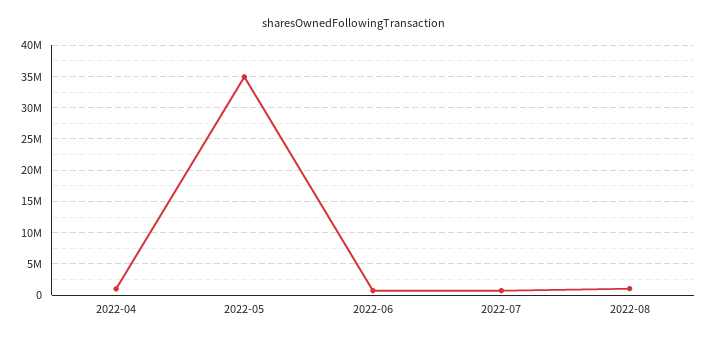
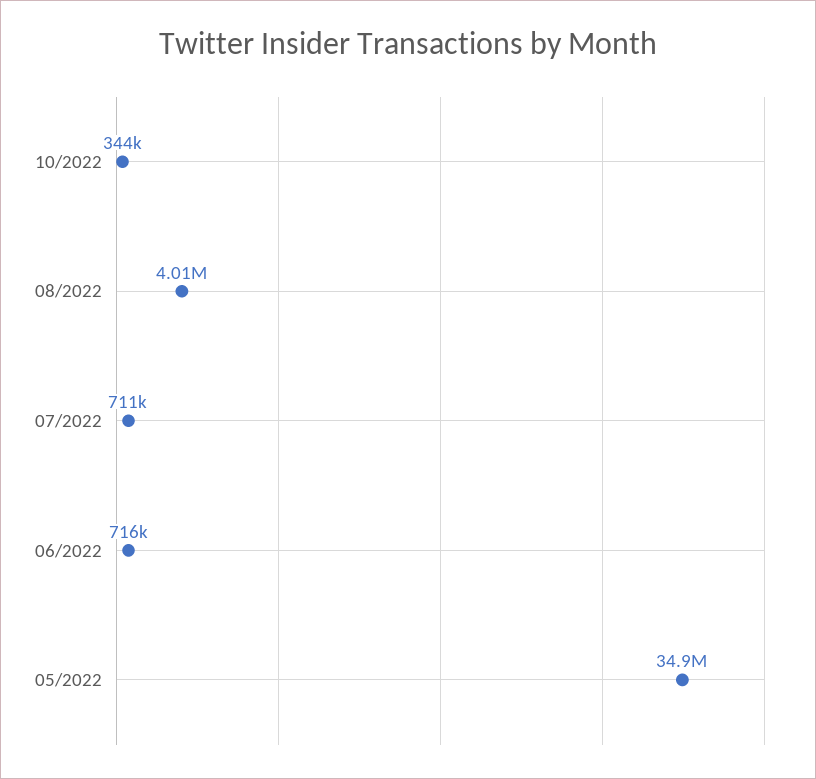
2022-04: 1000000 -> none
2022-08: 1000000 -> 4010000
10/2022: none -> 344000

